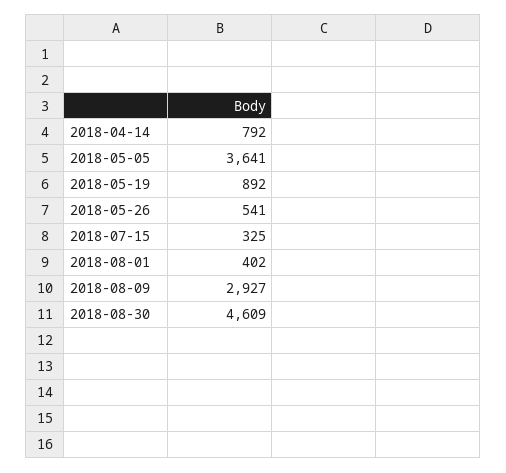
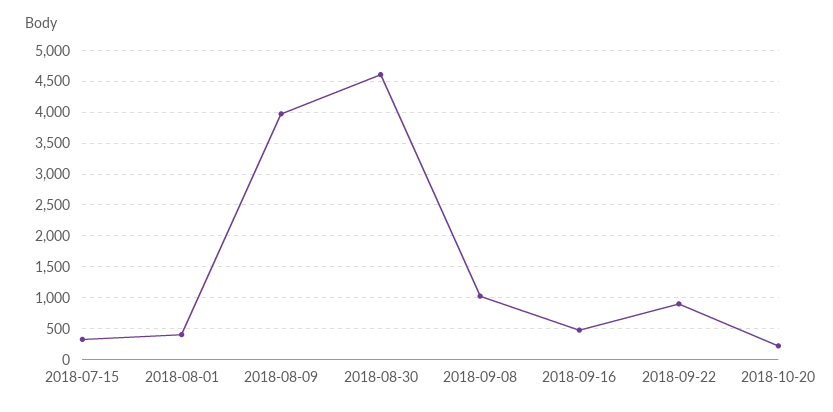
2018-04-14: 792 -> none
2018-05-05: 3641 -> none
2018-05-19: 892 -> none
2018-05-26: 541 -> none
2018-08-09: 2927 -> 4000
2018-09-08: none -> 1000
2018-09-16: none -> 500
2018-09-22: none -> 900
2018-10-20: none -> 200

